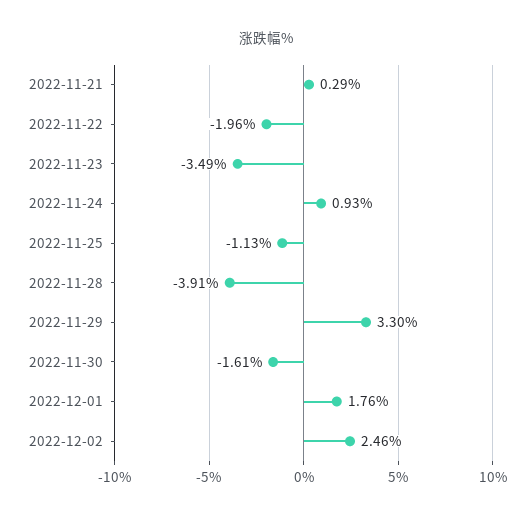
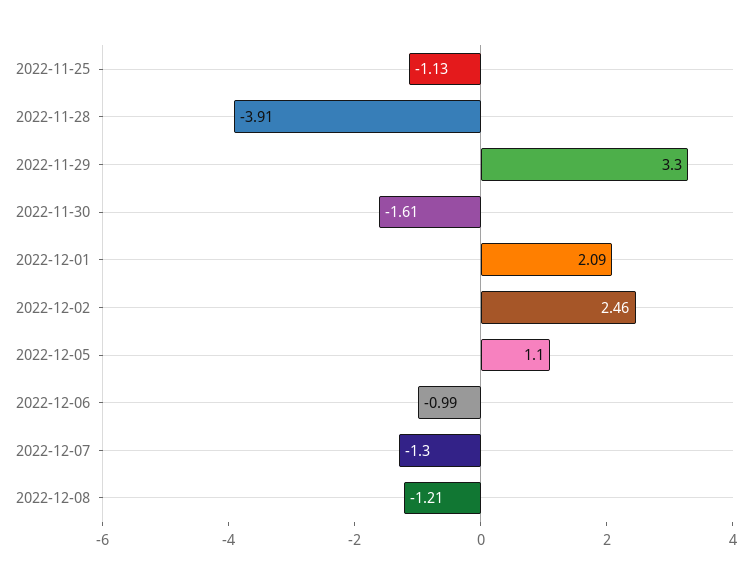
2022-11-21: 0.29 -> none
2022-11-22: -1.96 -> none
2022-11-23: -3.49 -> none
2022-11-24: 0.93 -> none
2022-12-01: 1.76 -> 2.09
2022-12-05: none -> 1.1
2022-12-06: none -> -0.99
2022-12-07: none -> -1.3
2022-12-08: none -> -1.21

